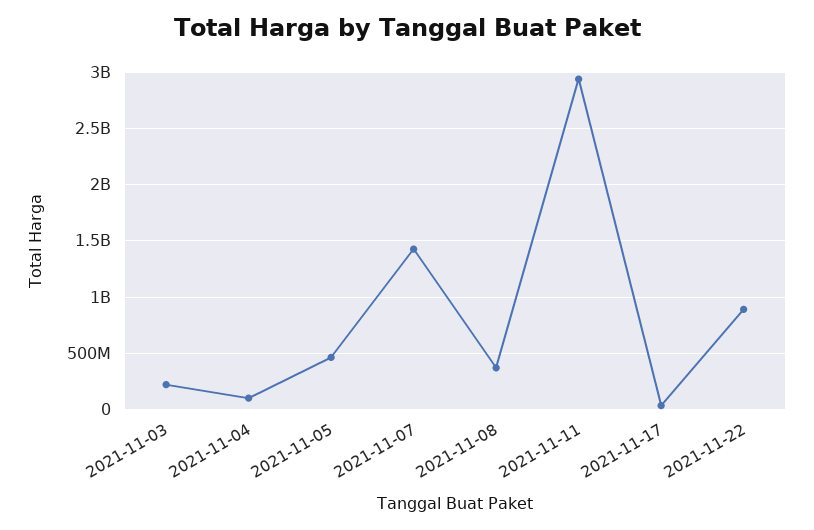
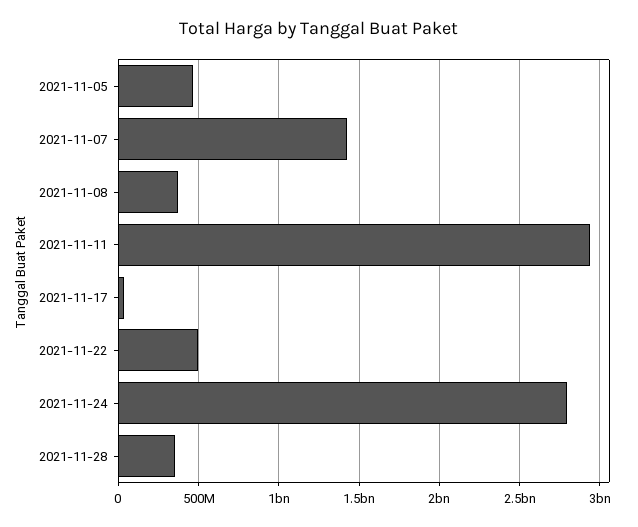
2021-11-03: 200000000 -> none
2021-11-04: 100000000 -> none
2021-11-22: 900000000 -> 500000000
2021-11-24: none -> 2800000000
2021-11-28: none -> 350000000

